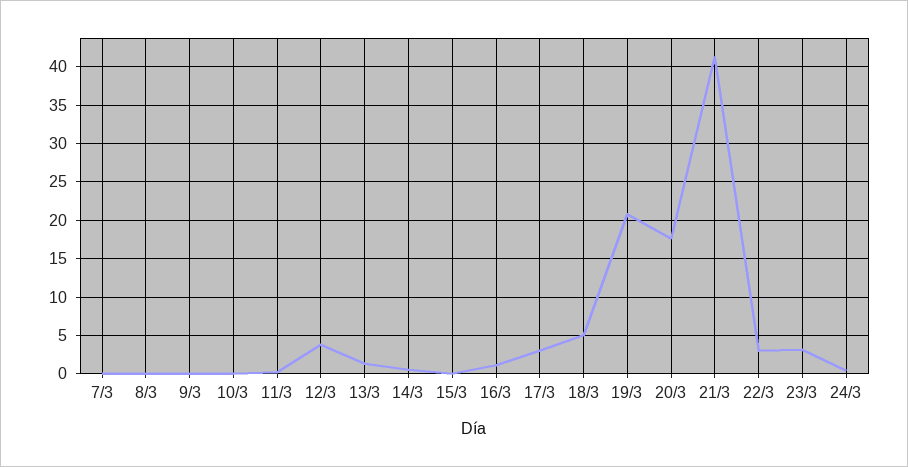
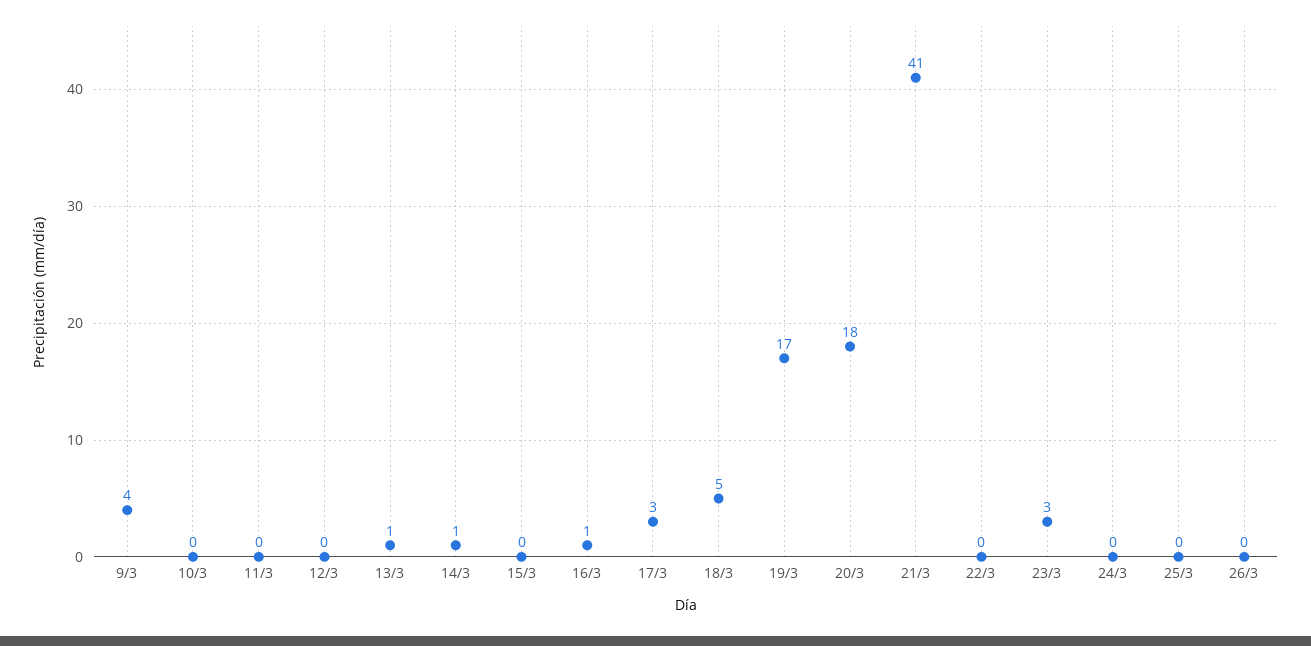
7/3: 0 -> none
8/3: 0 -> none
9/3: 0 -> 4
12/3: 4 -> 0
19/3: 21 -> 17
22/3: 3 -> 0
25/3: none -> 0
26/3: none -> 0

